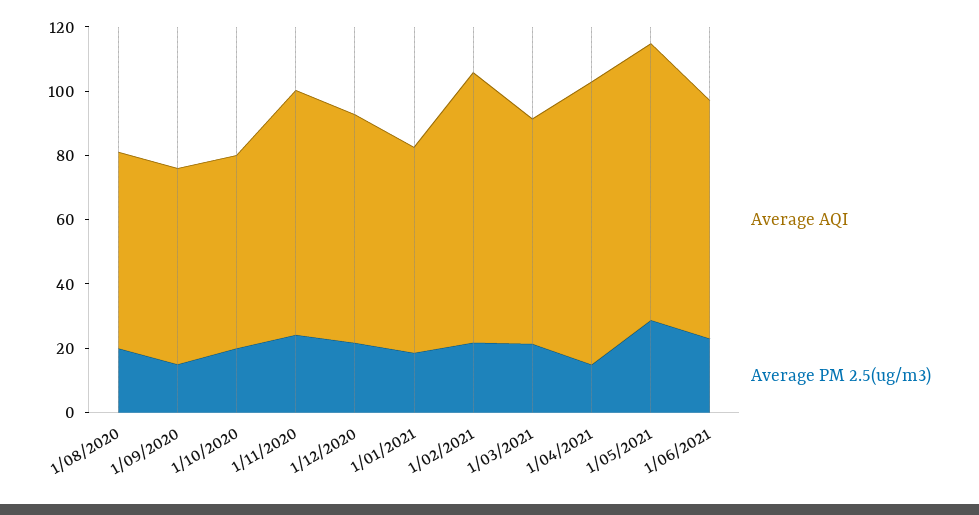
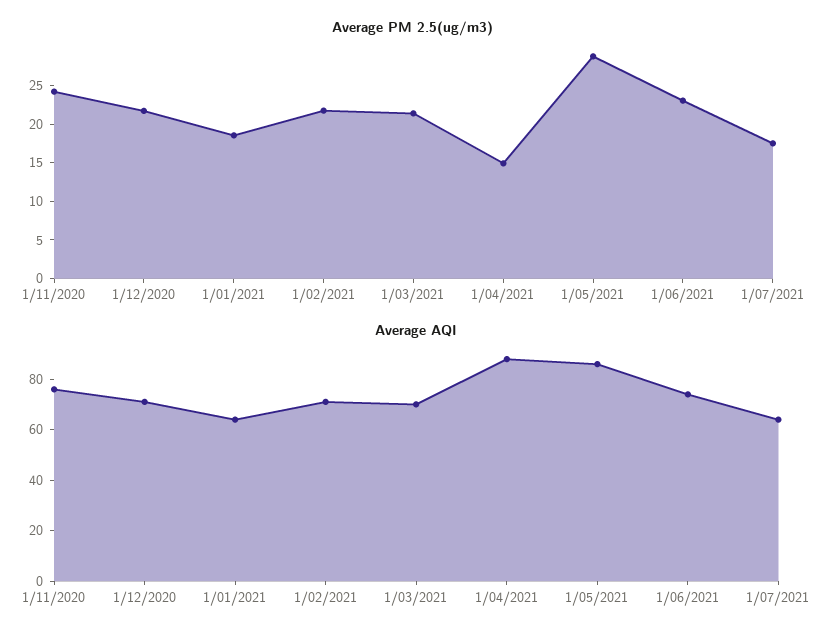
Average AQI, 1/08/2020: 60 -> none
Average PM 2.5(ug/m3), 1/08/2020: 20 -> none
Average AQI, 1/09/2020: 60 -> none
Average PM 2.5(ug/m3), 1/09/2020: 15 -> none
Average AQI, 1/10/2020: 60 -> none
Average PM 2.5(ug/m3), 1/10/2020: 20 -> none
Average AQI, 1/02/2021: 85 -> 70
Average PM 2.5(ug/m3), 1/07/2021: none -> 17.5
Average AQI, 1/07/2021: none -> 65

